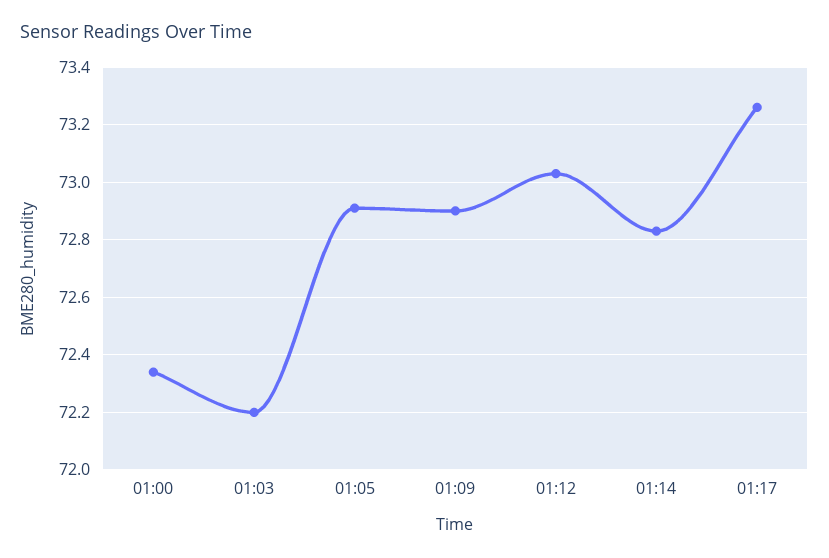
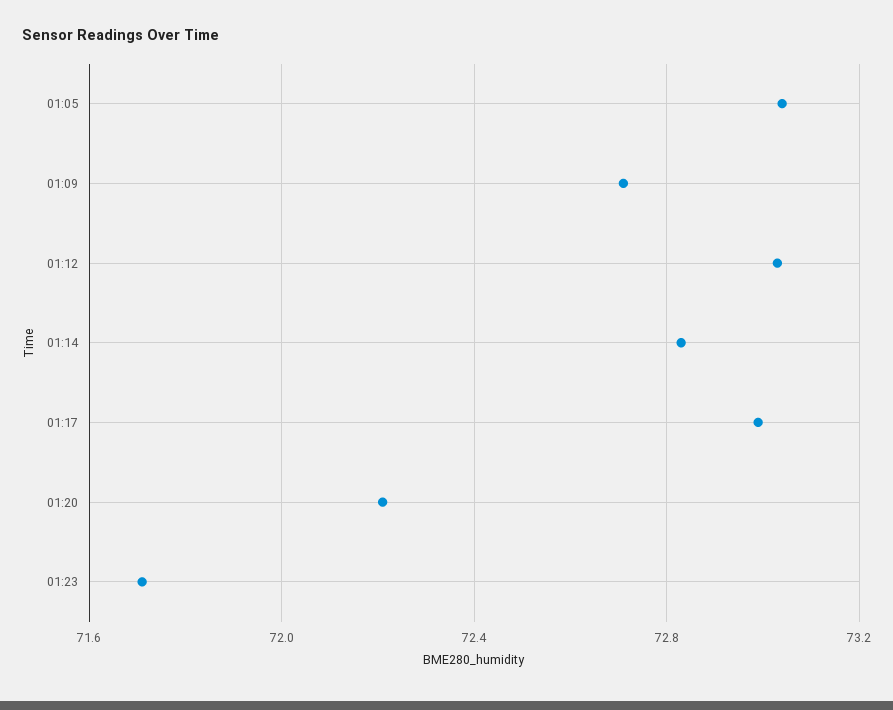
01:00: 72.35 -> none
01:03: 72.2 -> none
01:05: 72.9 -> 73.05
01:09: 72.9 -> 72.7
01:17: 73.25 -> 73
01:20: none -> 72.2
01:23: none -> 71.7

